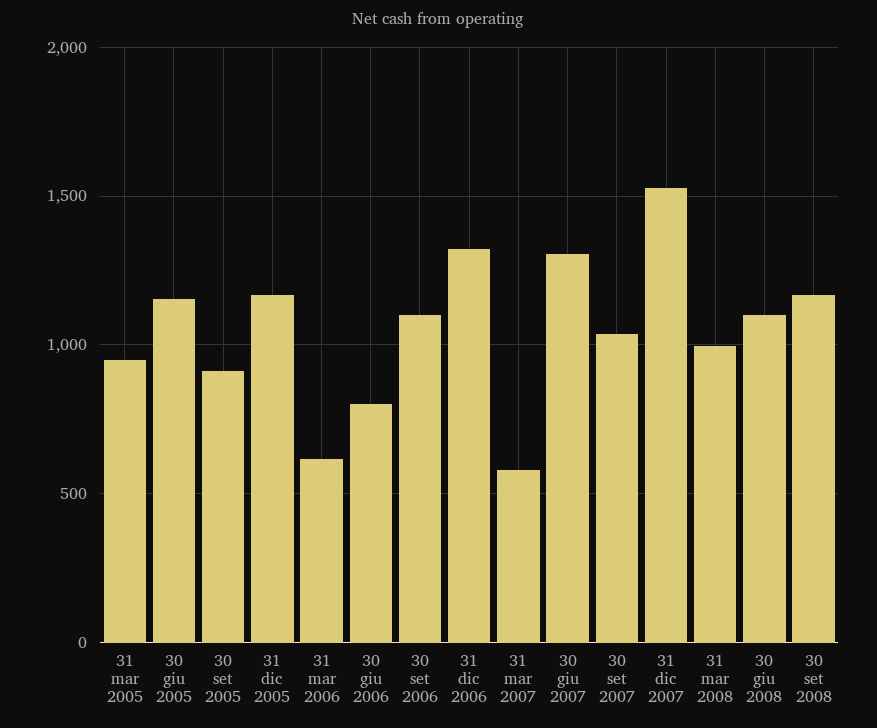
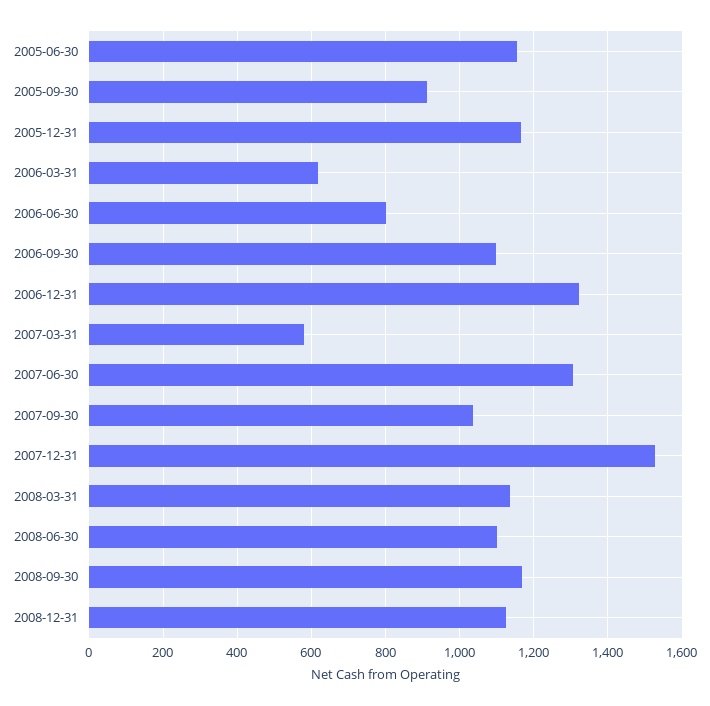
31 mar 2005: 950 -> none
31 mar 2008: 1000 -> 1140
2008-12-31: none -> 1120

